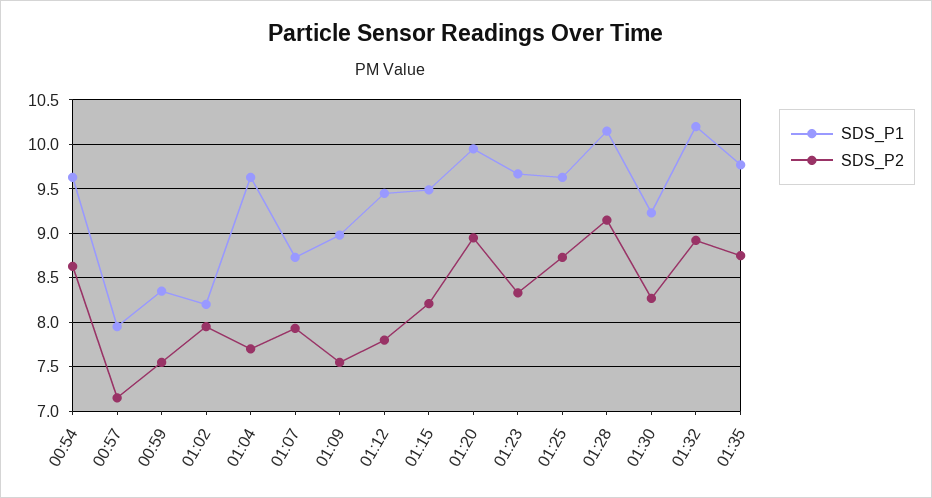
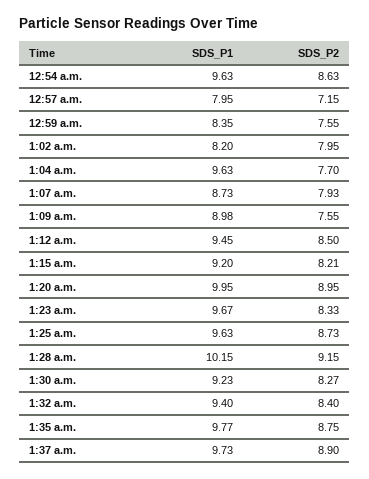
SDS_P2, 01:12: 7.8 -> 8.5
SDS_P1, 01:15: 9.5 -> 9.2
SDS_P1, 01:32: 10.2 -> 9.4
SDS_P2, 01:32: 8.9 -> 8.4
SDS_P1, 1:37 a.m.: none -> 9.73
SDS_P2, 1:37 a.m.: none -> 8.9

